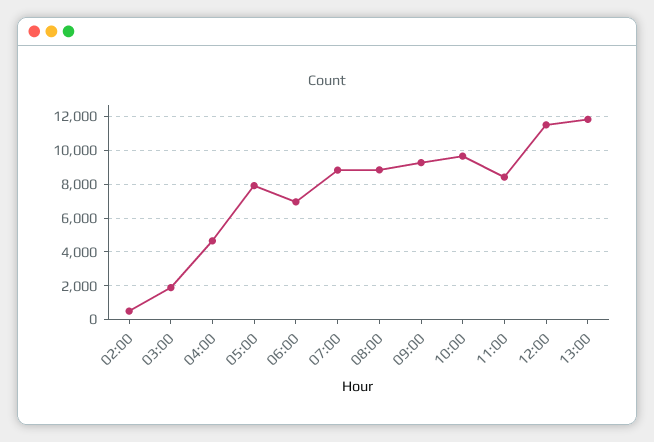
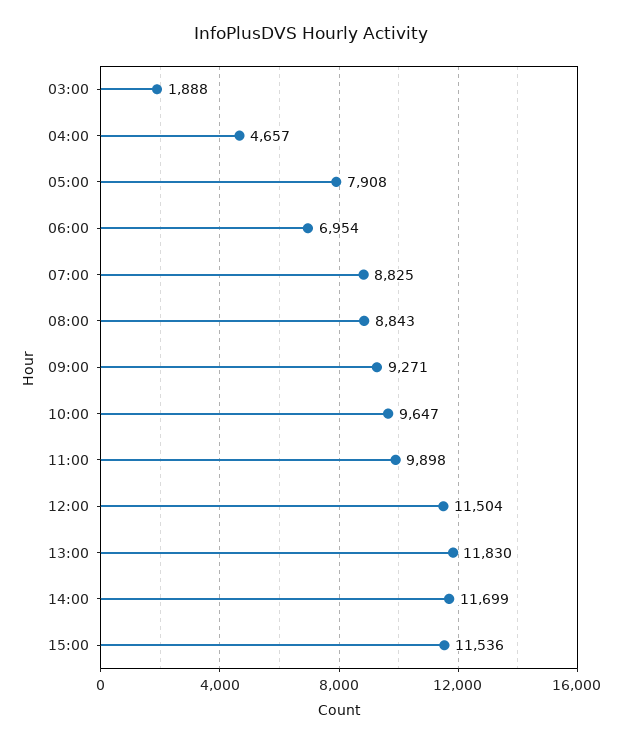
02:00: 500 -> none
11:00: 8500 -> 9898
14:00: none -> 11699
15:00: none -> 11536

